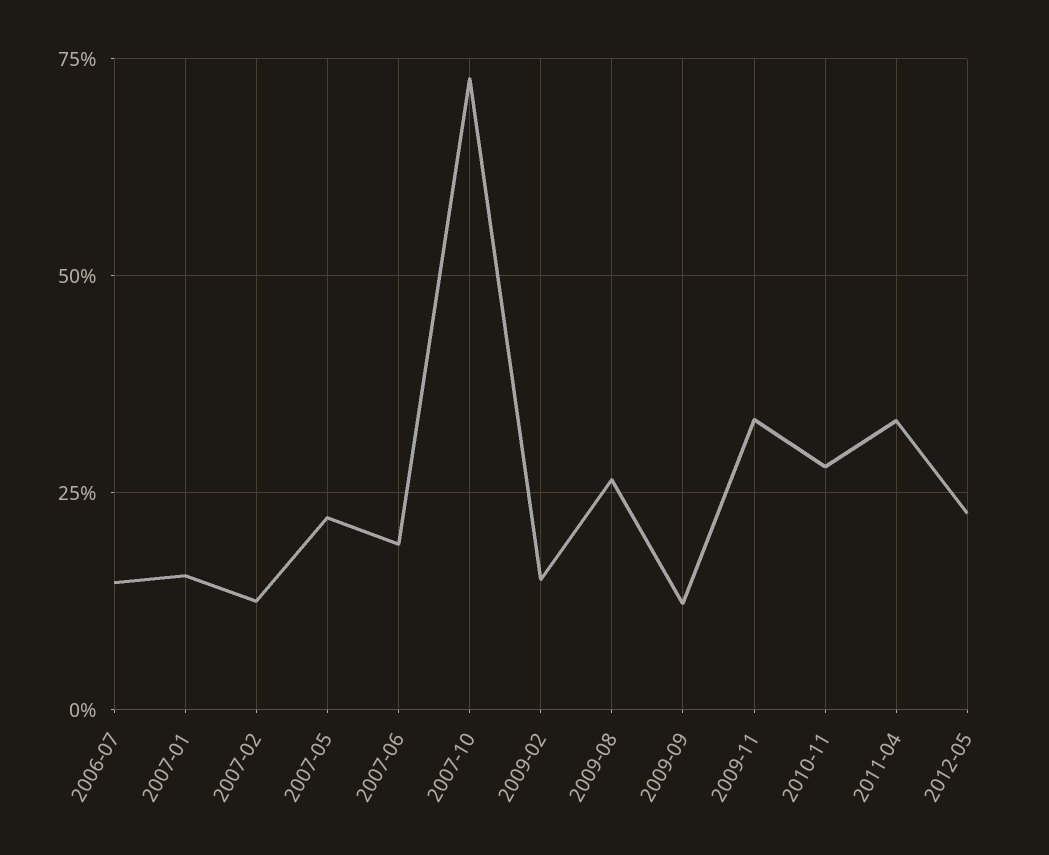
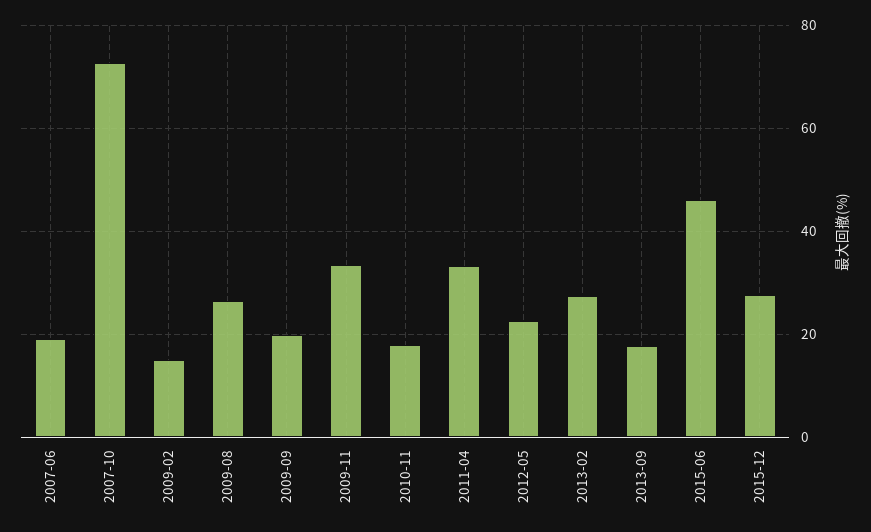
2006-07: 15 -> none
2007-01: 15 -> none
2007-02: 12.5 -> none
2007-05: 22.5 -> none
2009-09: 12.5 -> 20
2010-11: 27.5 -> 18
2013-02: none -> 28
2013-09: none -> 18
2015-06: none -> 46
2015-12: none -> 28

